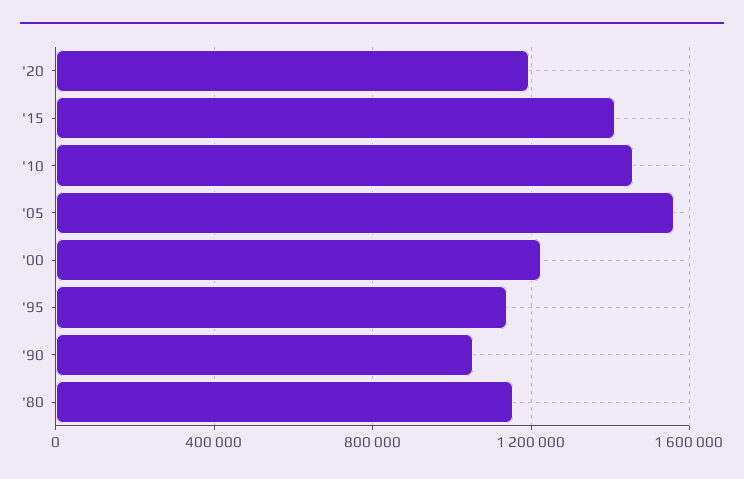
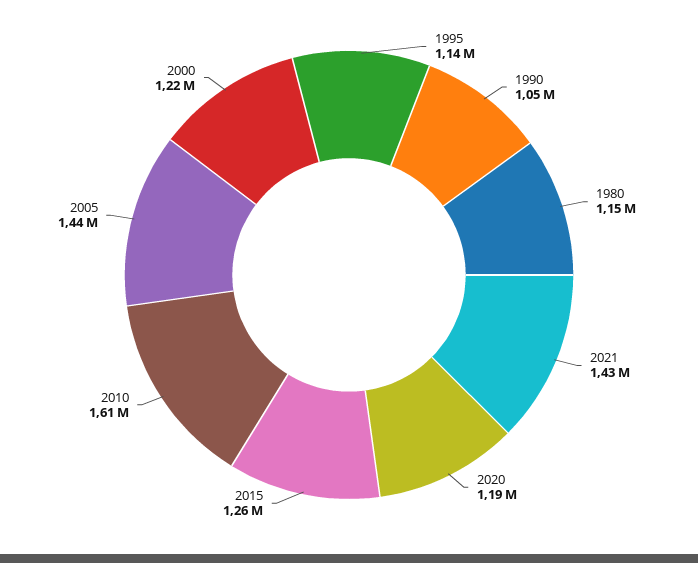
'15: 1400000 -> 1260000
'10: 1450000 -> 1610000
'05: 1550000 -> 1440000
2021: none -> 1430000

